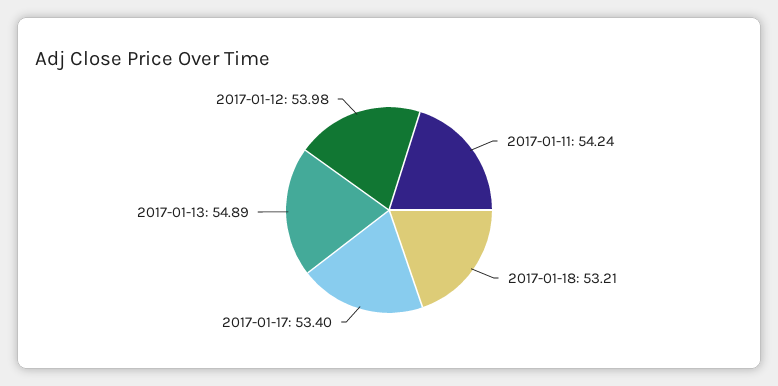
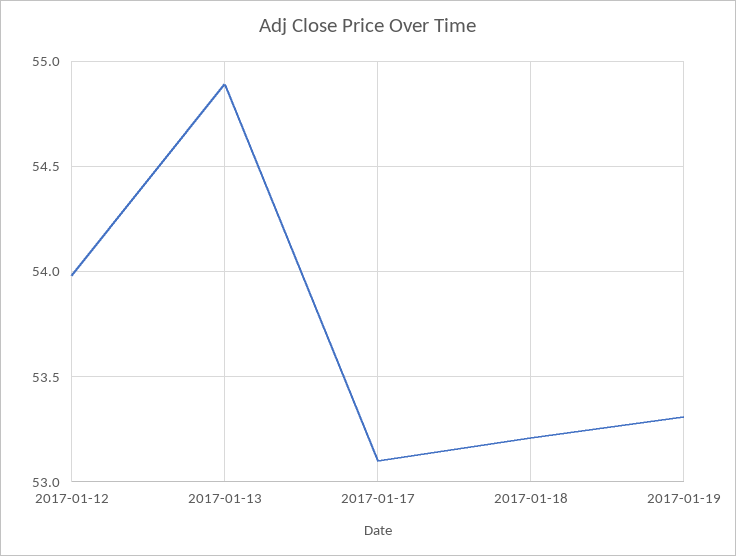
2017-01-11: 54.24 -> none
2017-01-17: 53.4 -> 53.1
2017-01-19: none -> 53.3

